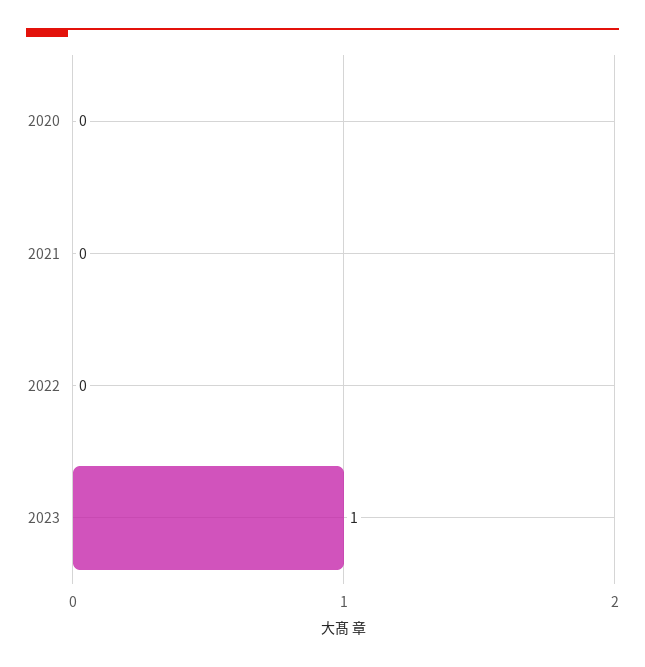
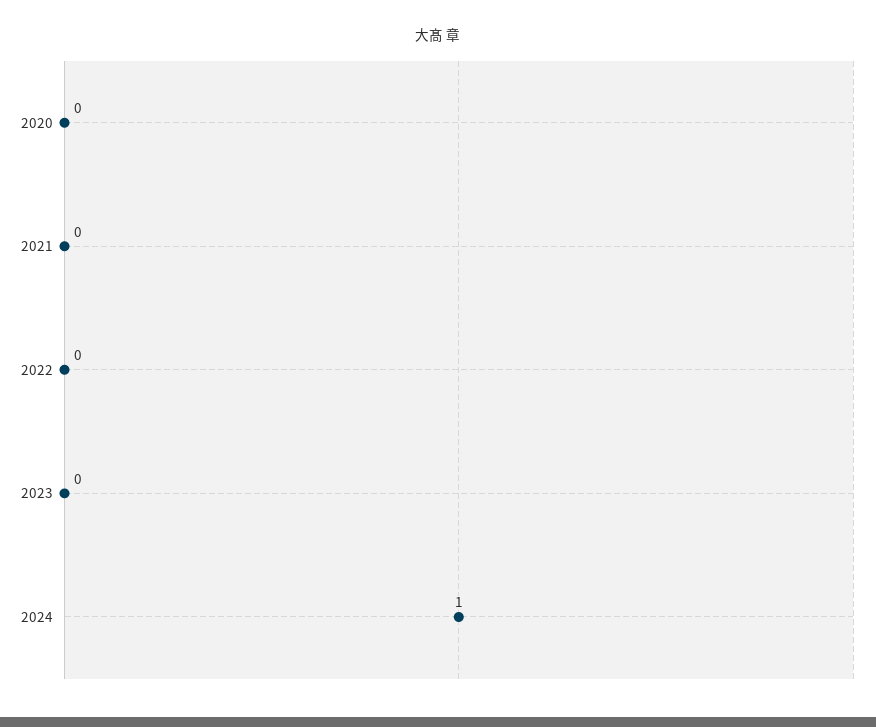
2023: 1 -> 0
2024: none -> 1

